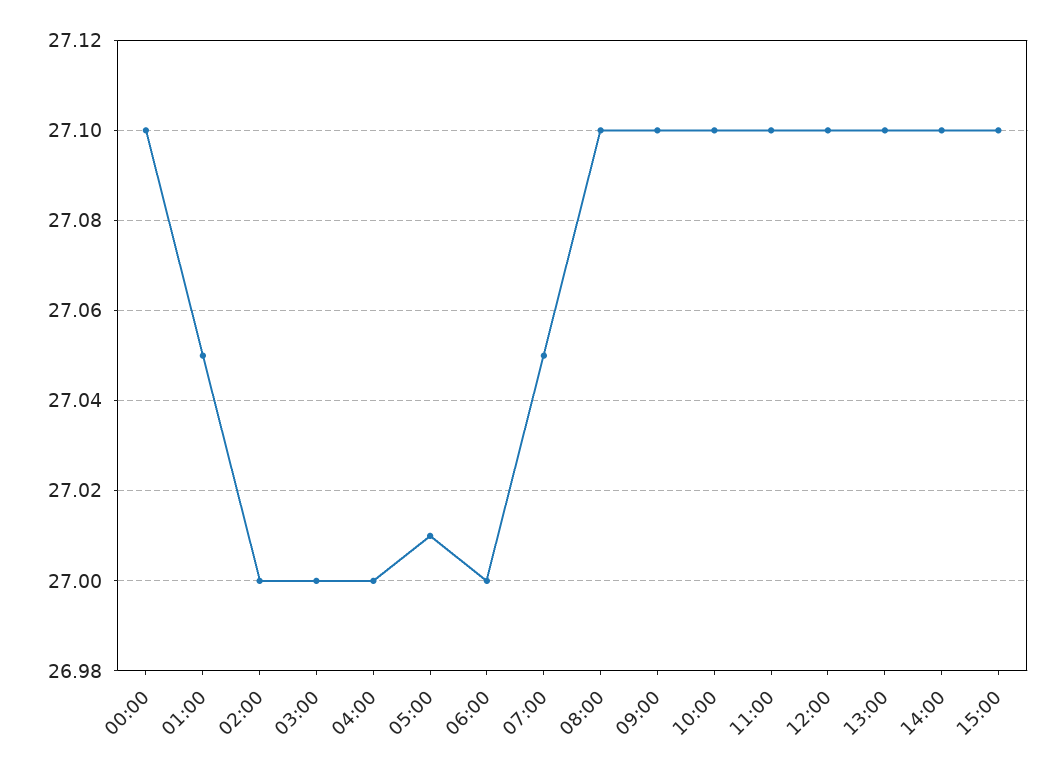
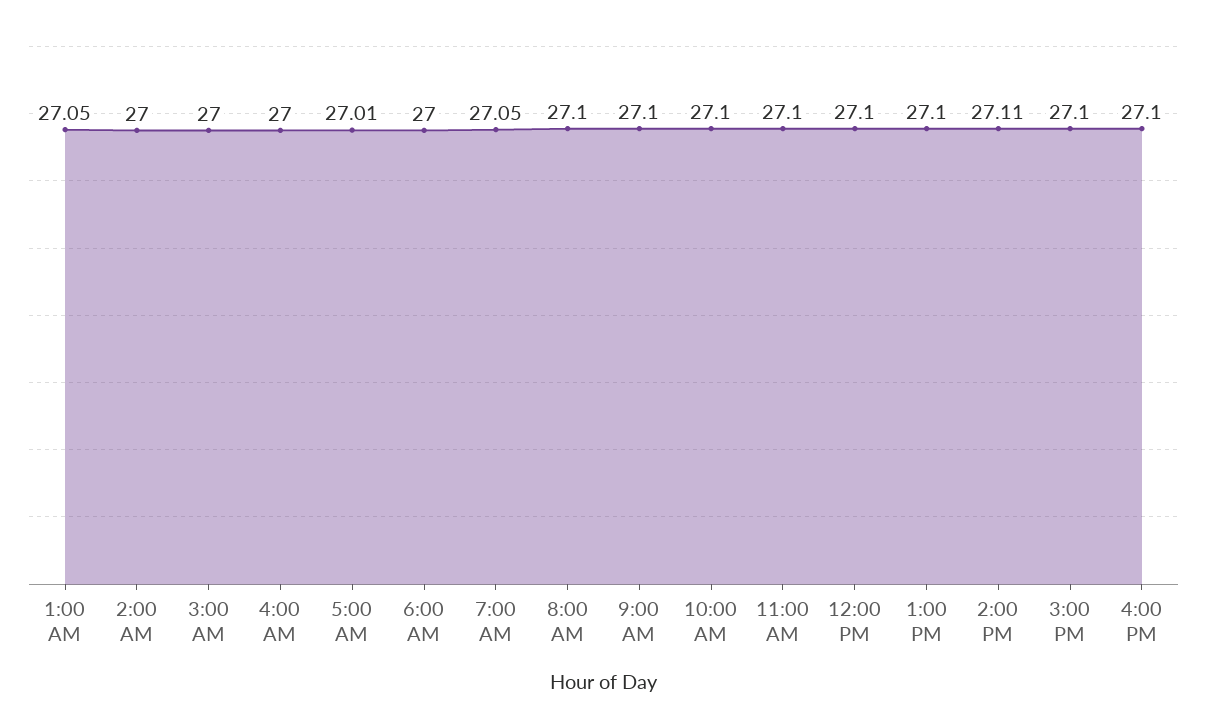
00:00: 27.1 -> none
14:00: 27.1 -> 27.11
4:00 PM: none -> 27.1

